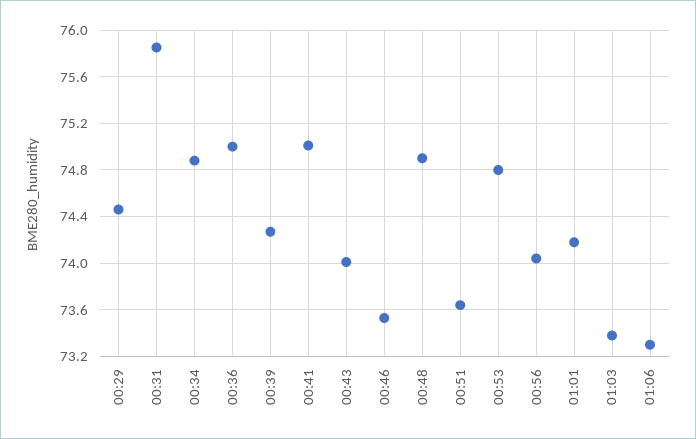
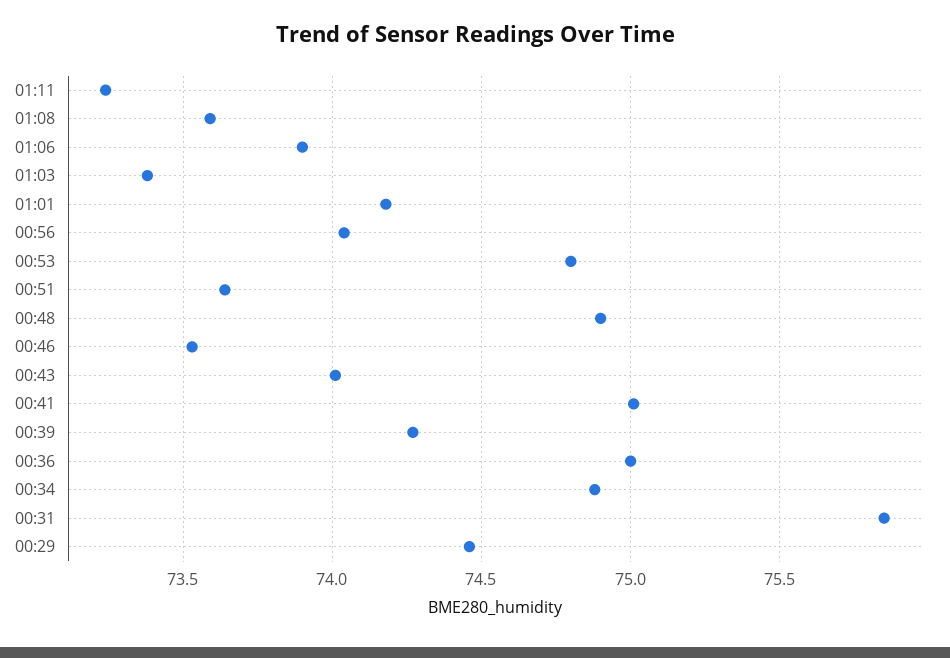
01:06: 73.3 -> 73.9
01:11: none -> 73.25
01:08: none -> 73.6

